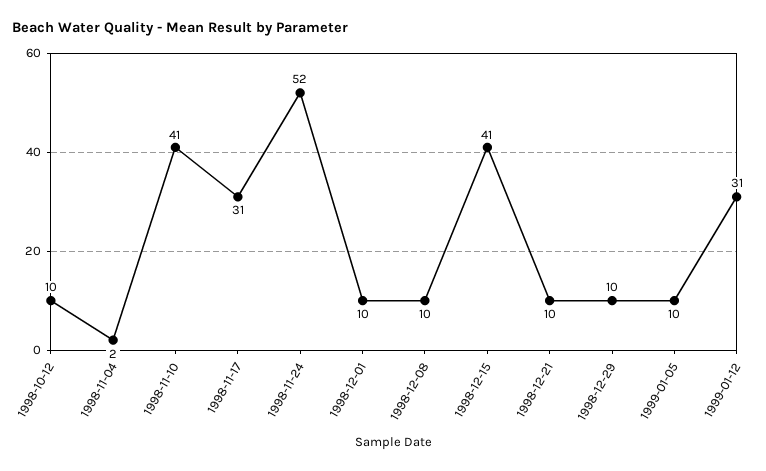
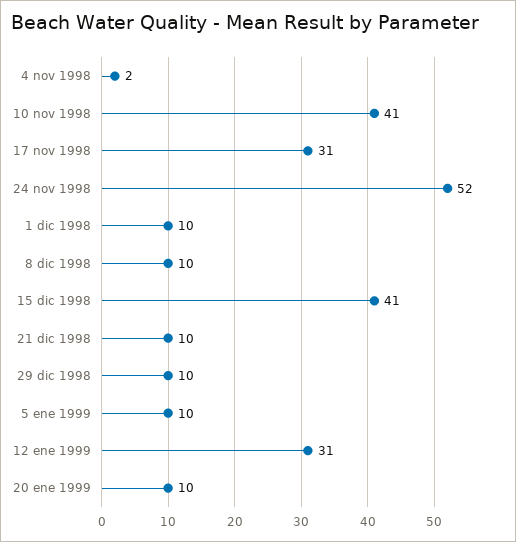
1998-10-12: 10 -> none
20 ene 1999: none -> 10

